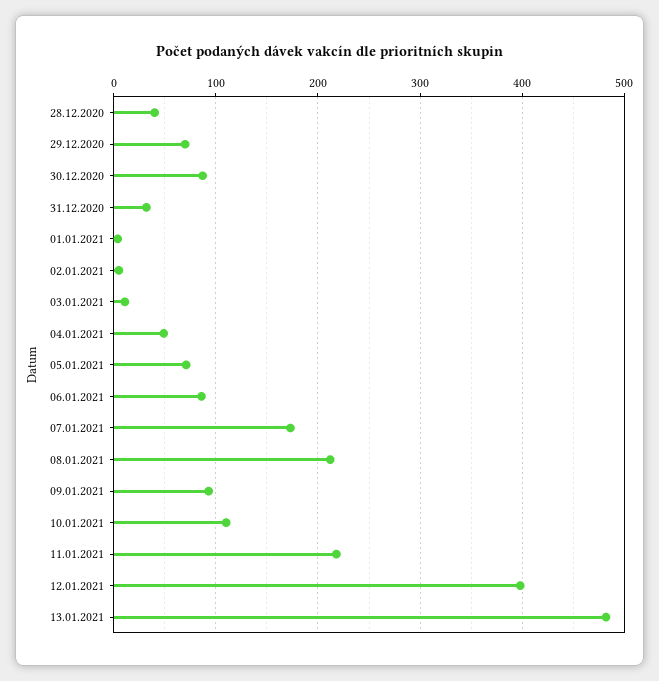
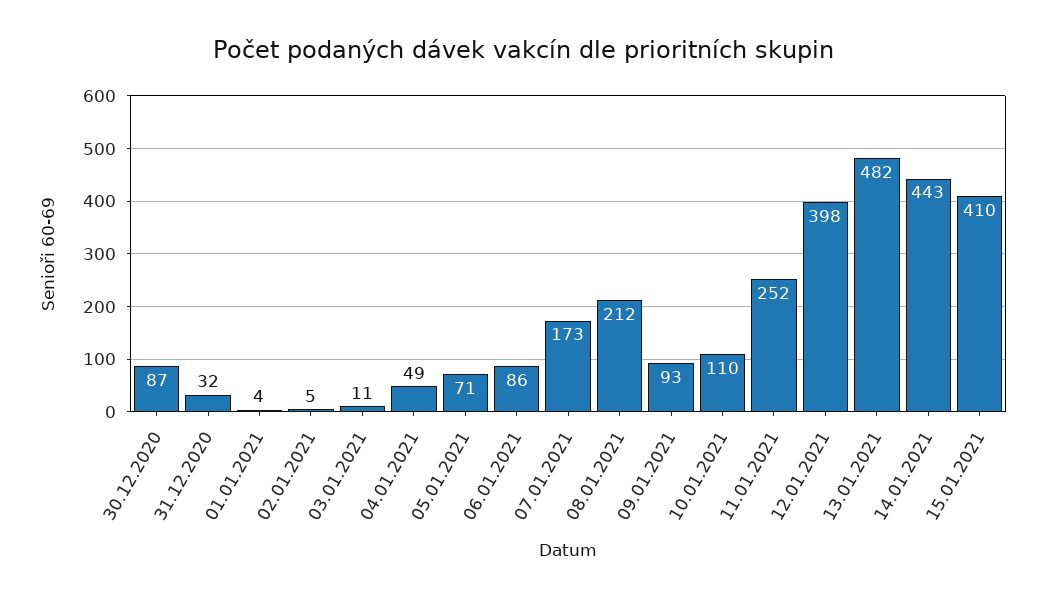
28.12.2020: 40 -> none
29.12.2020: 70 -> none
11.01.2021: 220 -> 252
14.01.2021: none -> 443
15.01.2021: none -> 410

